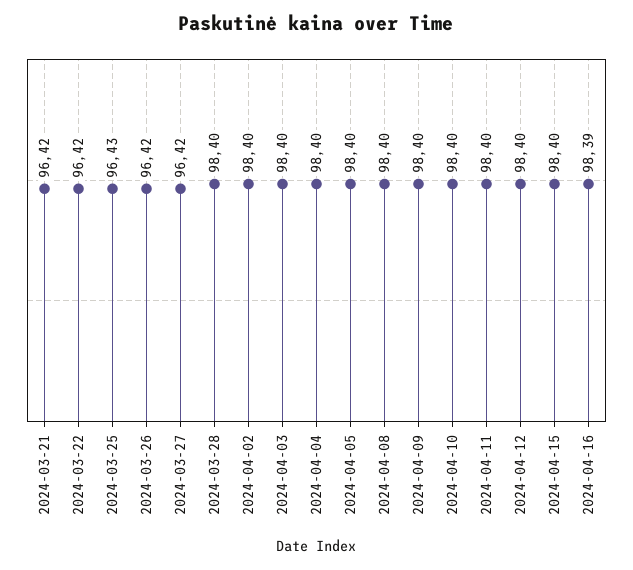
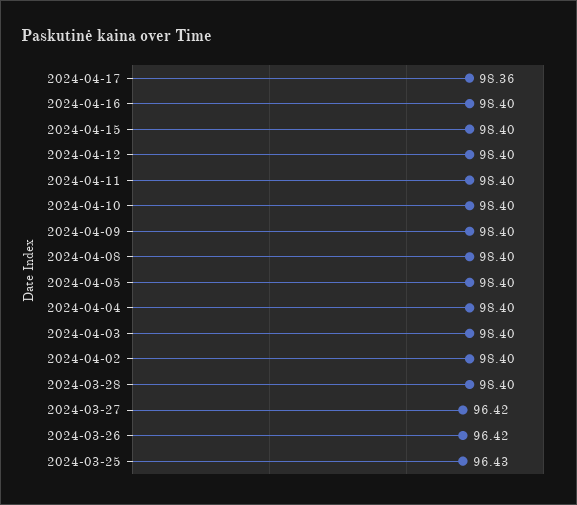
2024-03-21: 96.42 -> none
2024-03-22: 96.42 -> none
2024-04-16: 98.39 -> 98.4
2024-04-17: none -> 98.36

